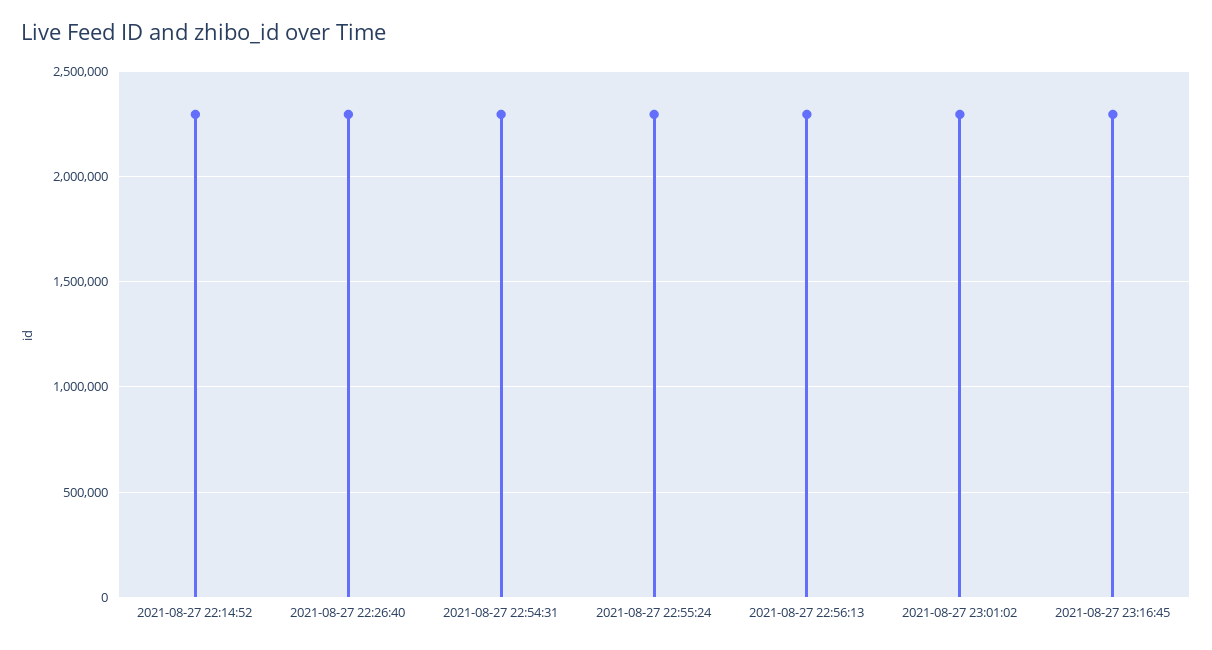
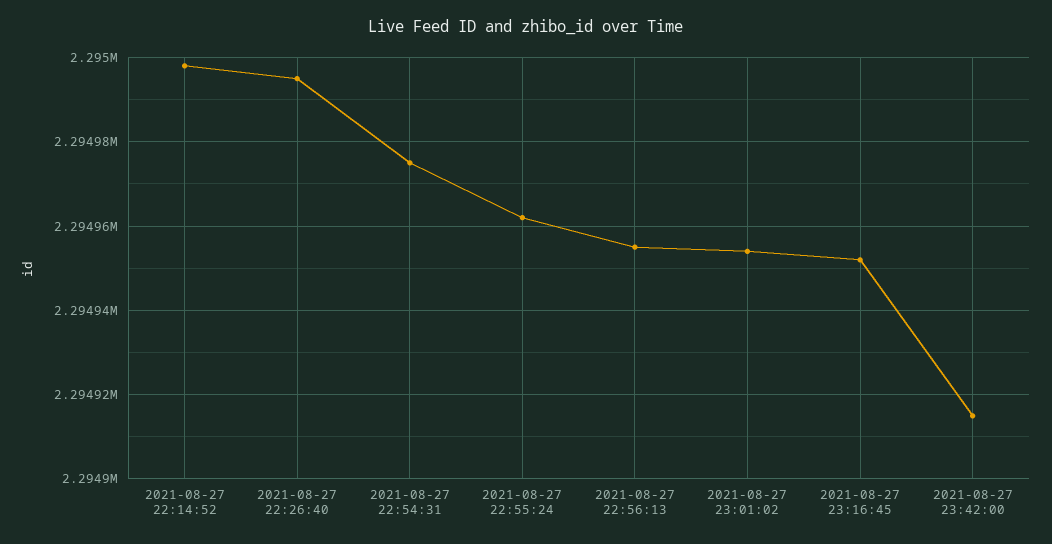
2021-08-27 23:42:00: none -> 2294915

